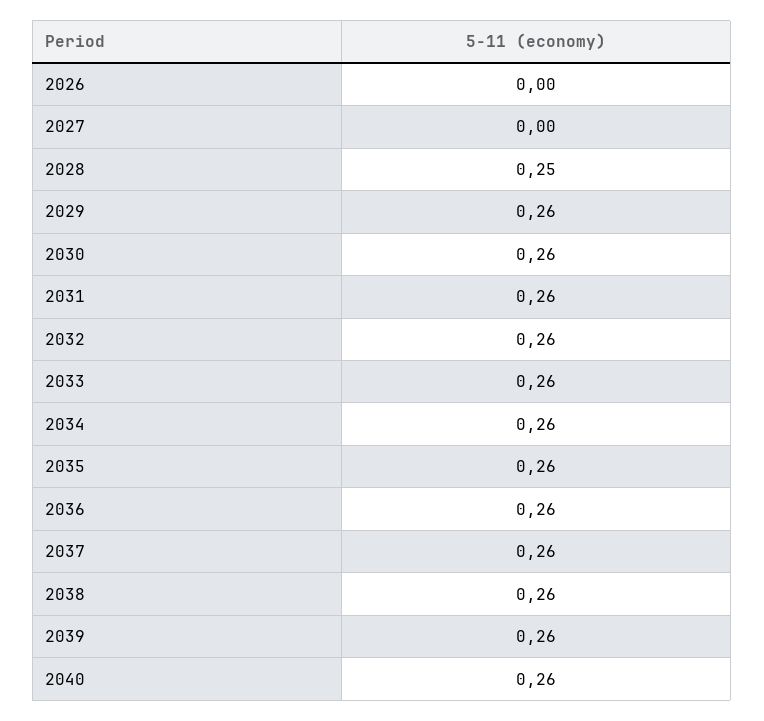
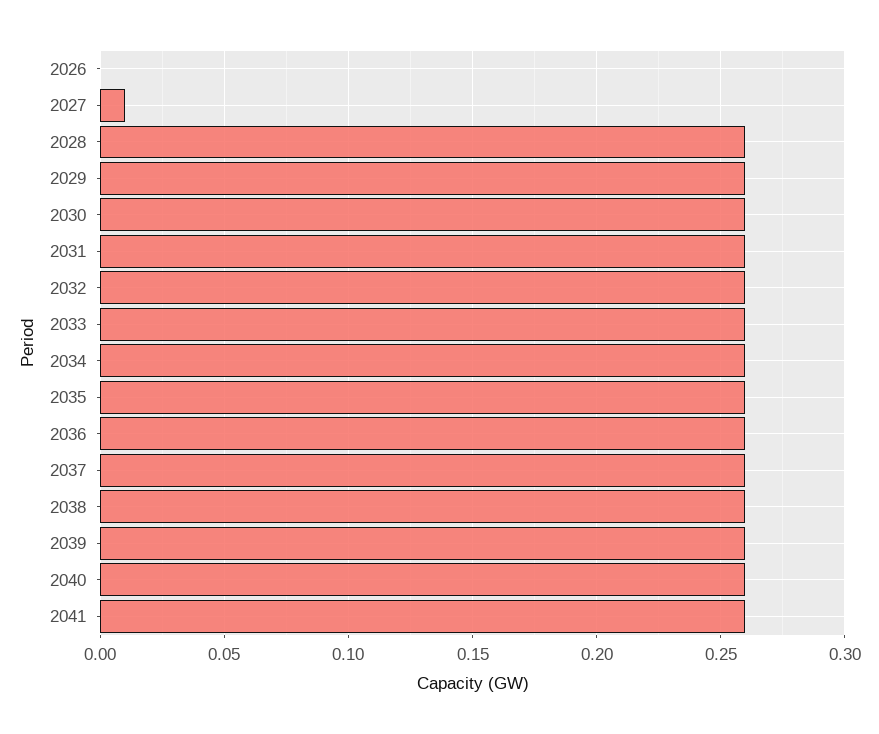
2027: 0 -> 0.01
2028: 0.25 -> 0.26
2041: none -> 0.26

